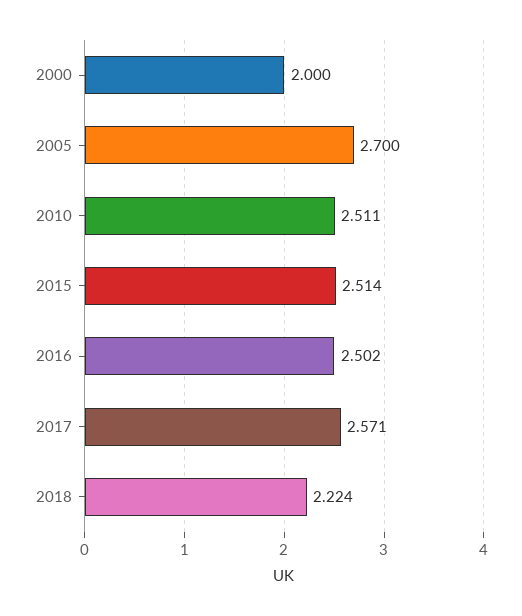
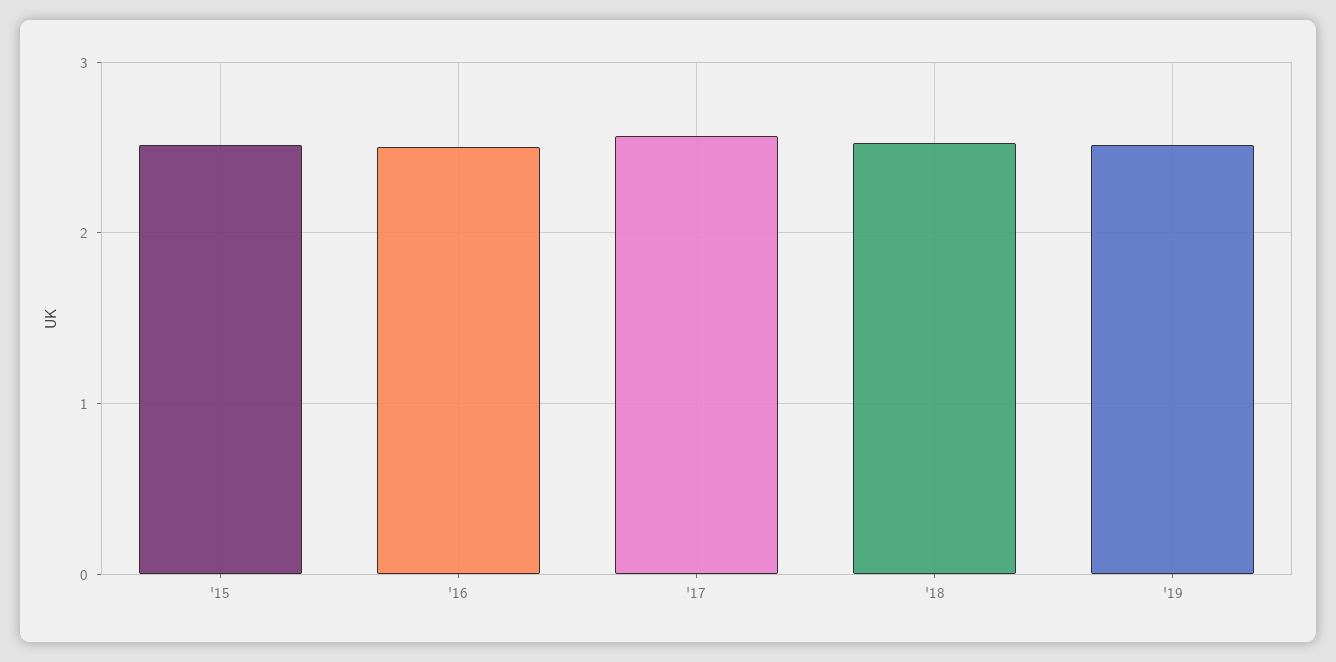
2000: 2 -> none
2005: 2.7 -> none
2010: 2.511 -> none
2018: 2.224 -> 2.5
'19: none -> 2.5

